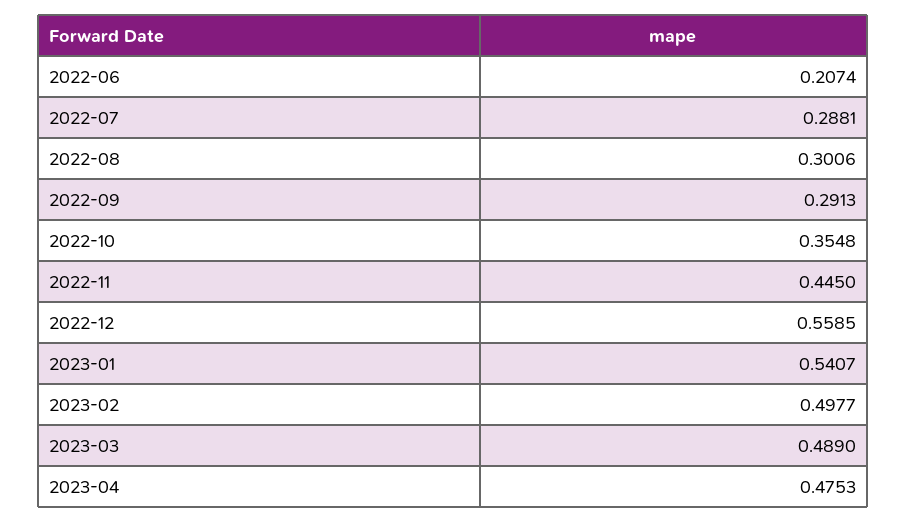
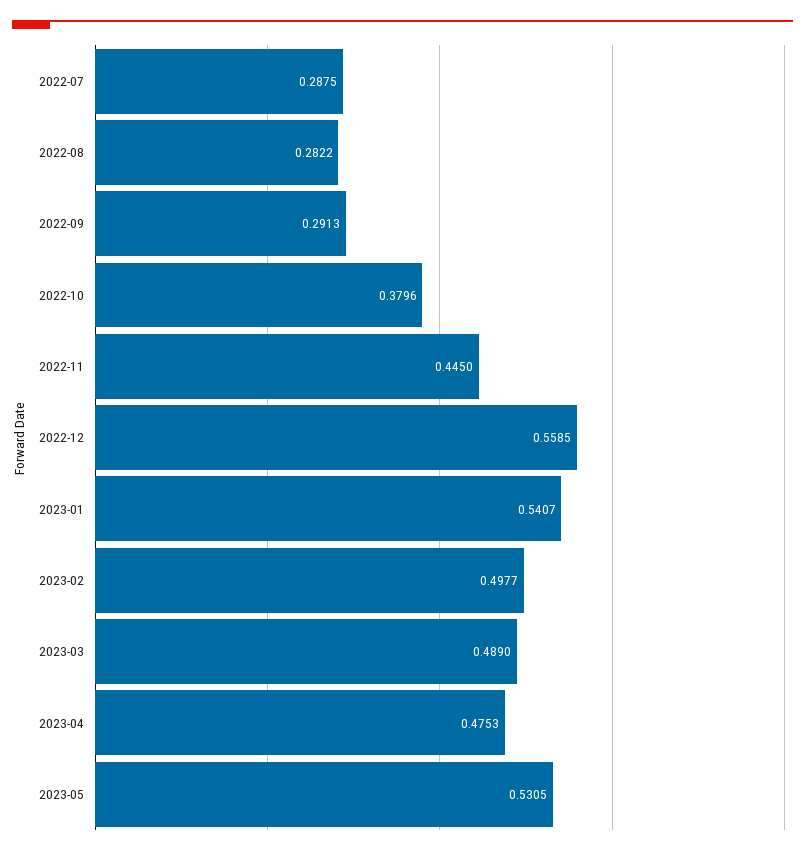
2022-06: 0.2074 -> none
2022-07: 0.2881 -> 0.2875
2022-08: 0.3006 -> 0.2822
2022-10: 0.3548 -> 0.3796
2023-05: none -> 0.5305

